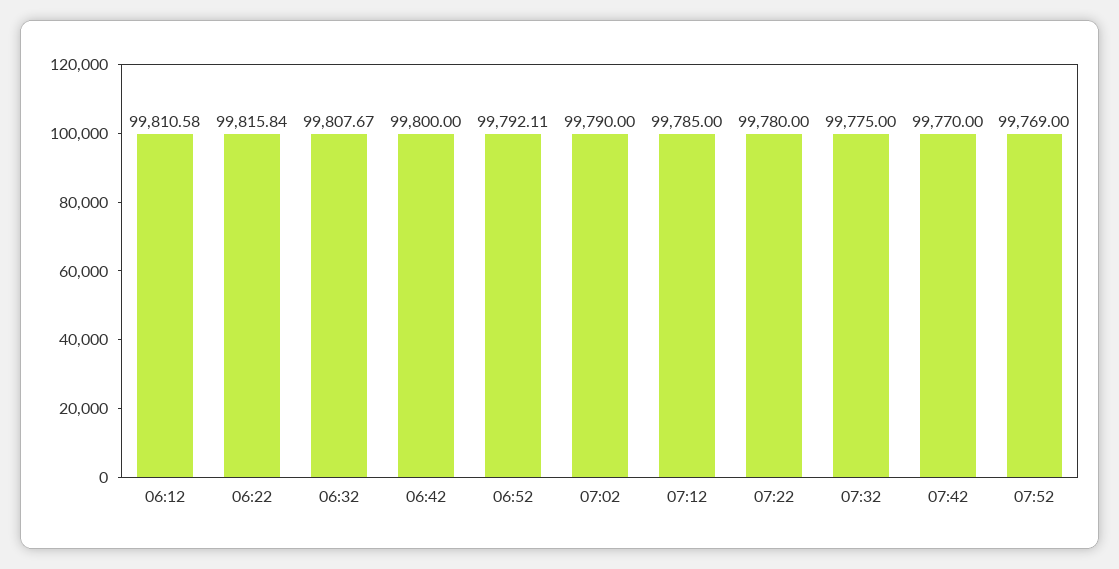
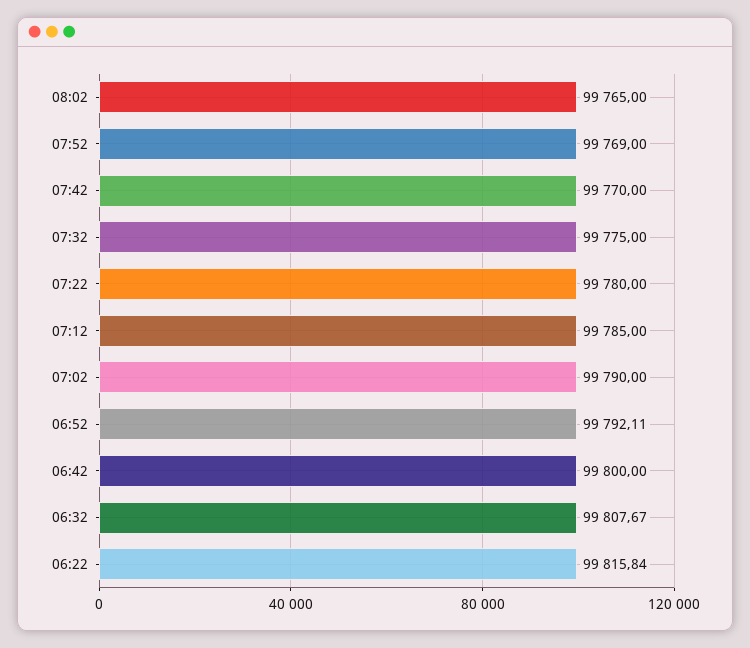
06:12: 99810.58 -> none
08:02: none -> 99765

